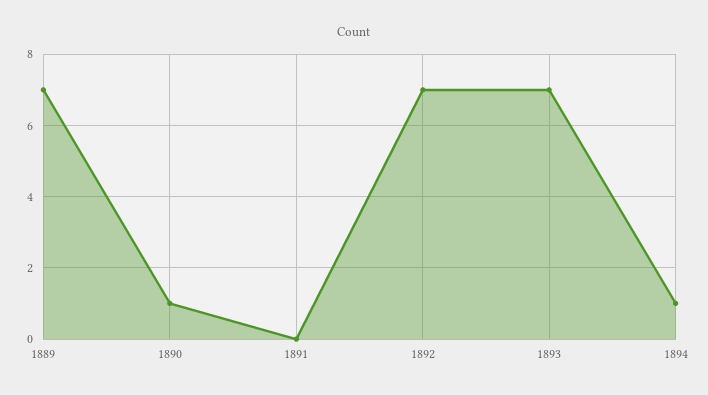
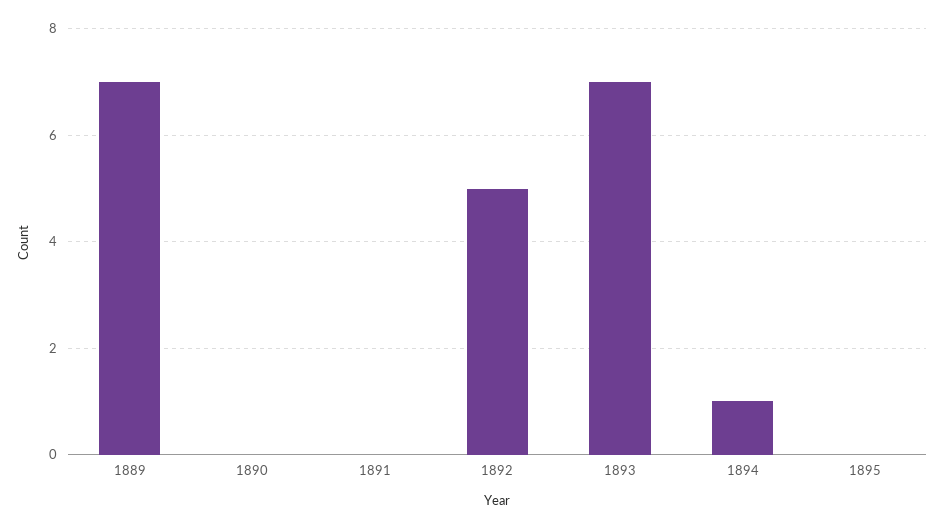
1890: 1 -> 0
1892: 7 -> 5
1895: none -> 0

